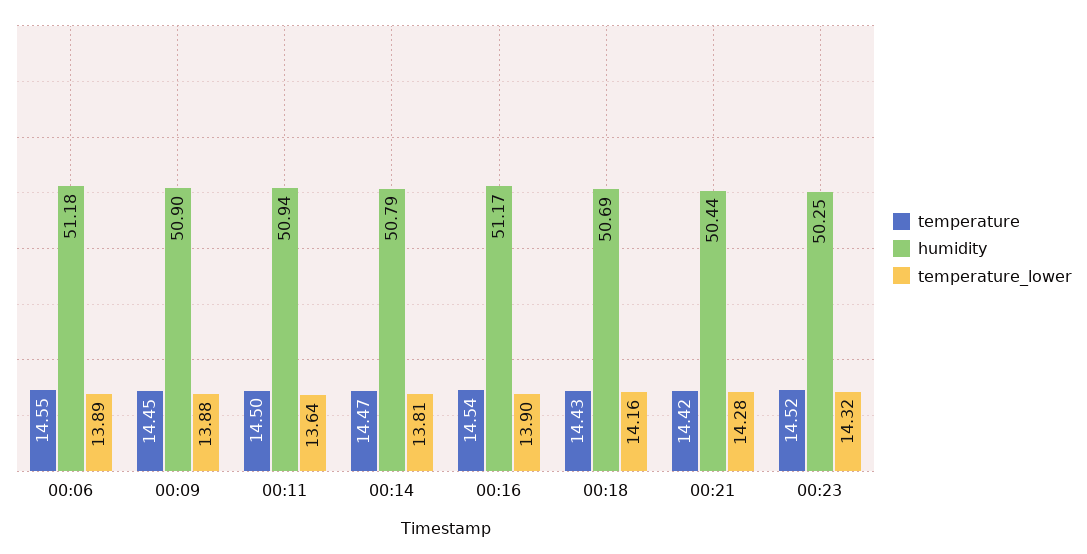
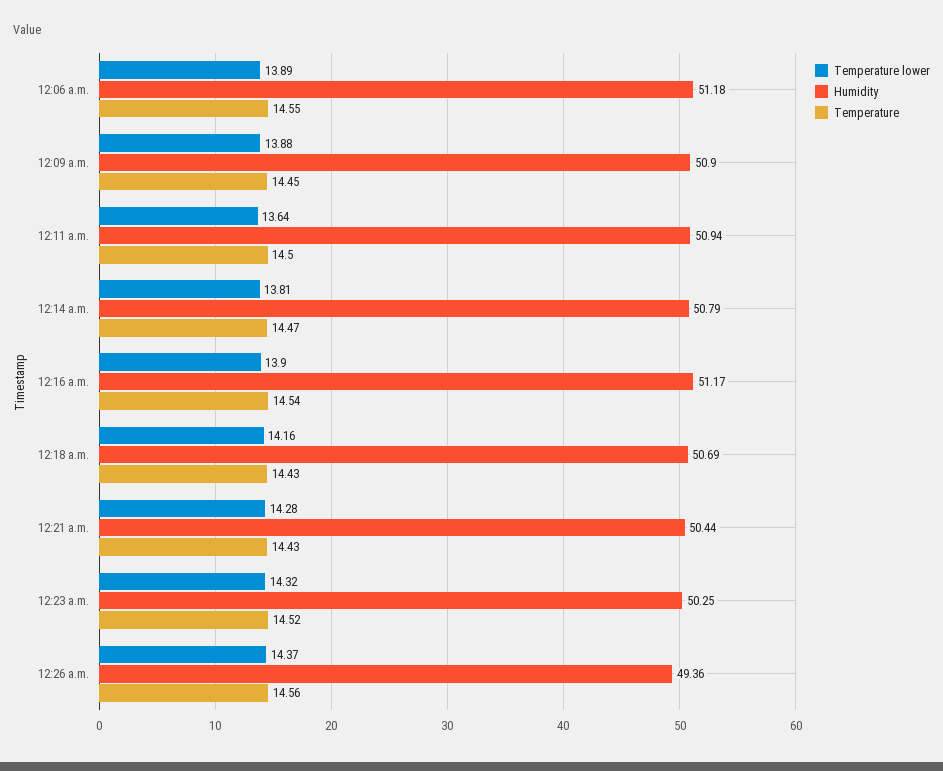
temperature, 00:21: 14.42 -> 14.43
temperature_lower, 12:26 a.m.: none -> 14.37
humidity, 12:26 a.m.: none -> 49.36
temperature, 12:26 a.m.: none -> 14.56

